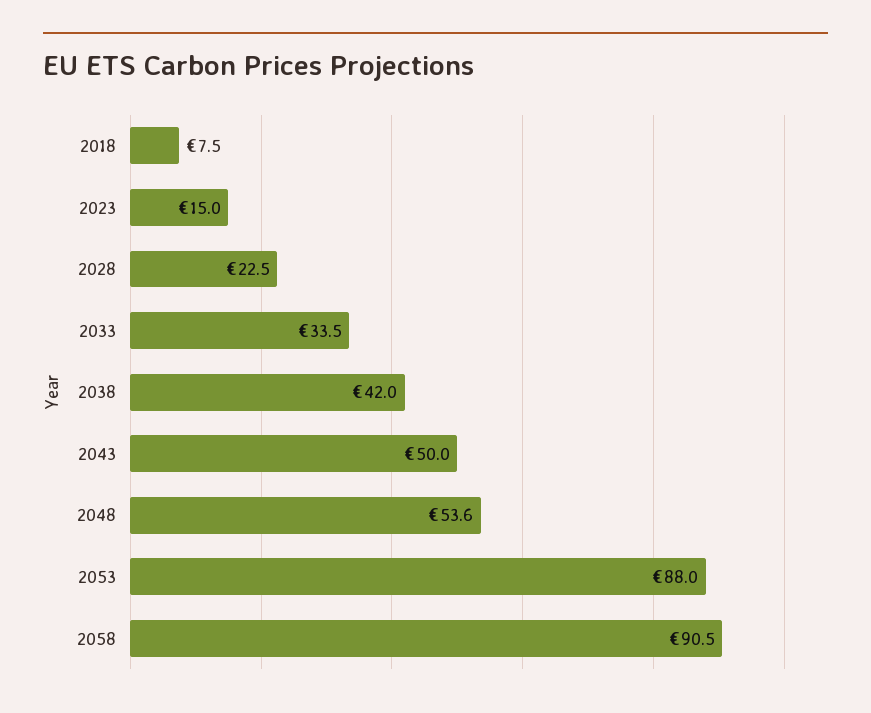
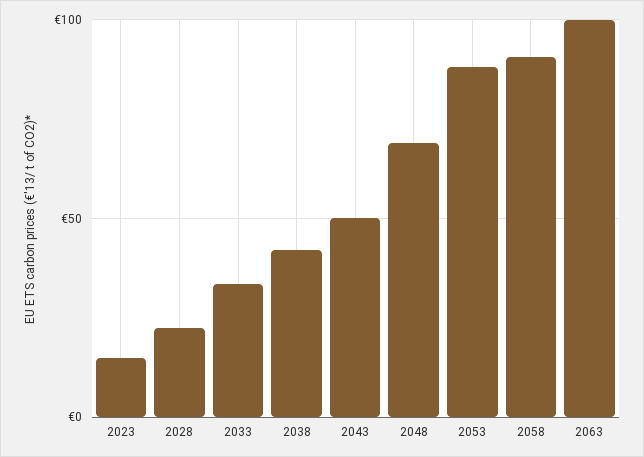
2018: 7.5 -> none
2048: 53.6 -> 70
2063: none -> 100

